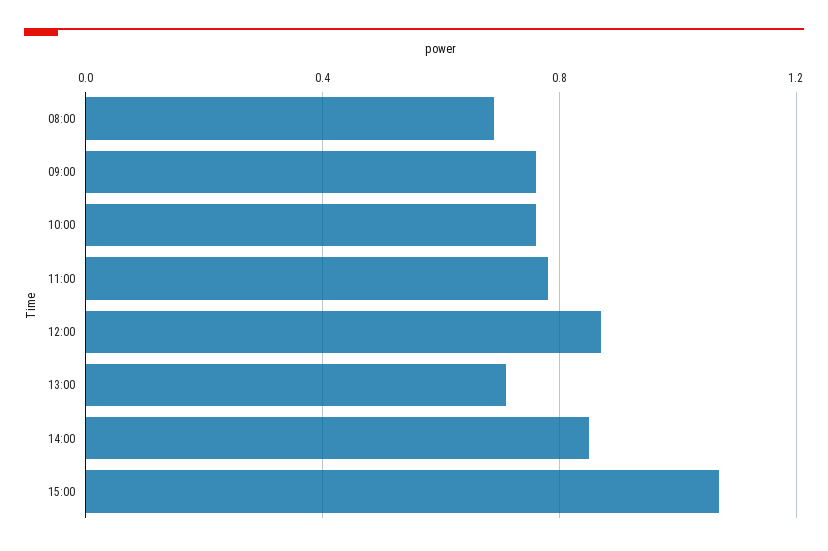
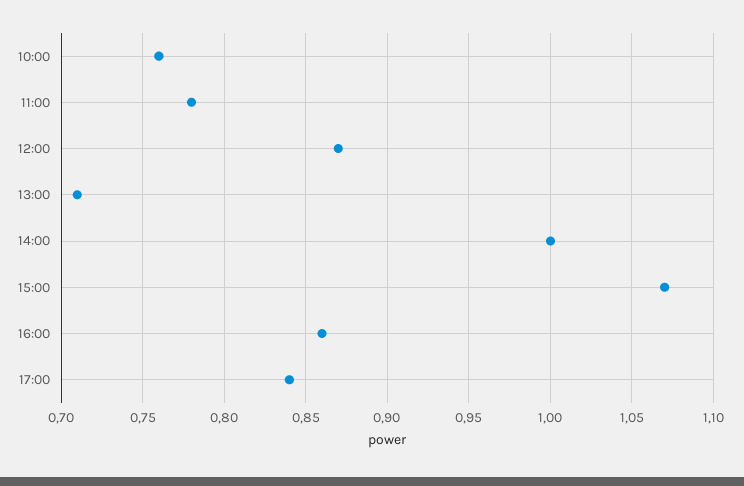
08:00: 0.7 -> none
09:00: 0.75 -> none
14:00: 0.85 -> 1
16:00: none -> 0.86
17:00: none -> 0.84

